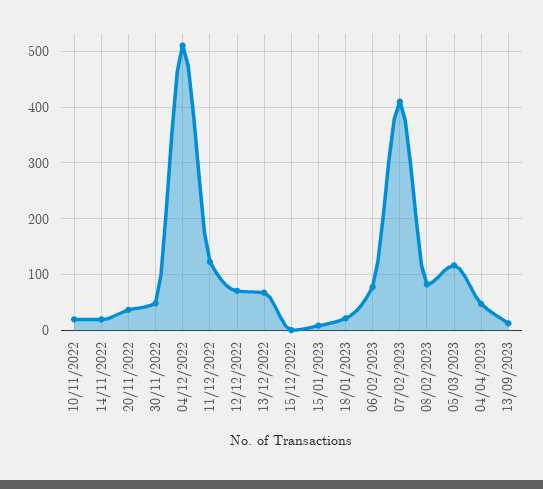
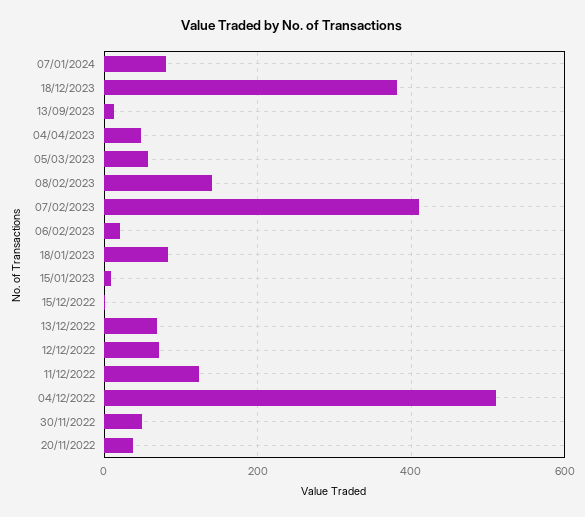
10/11/2022: 20 -> none
14/11/2022: 20 -> none
18/01/2023: 20 -> 80
06/02/2023: 80 -> 20
08/02/2023: 80 -> 140
05/03/2023: 120 -> 60
07/01/2024: none -> 80
18/12/2023: none -> 380

